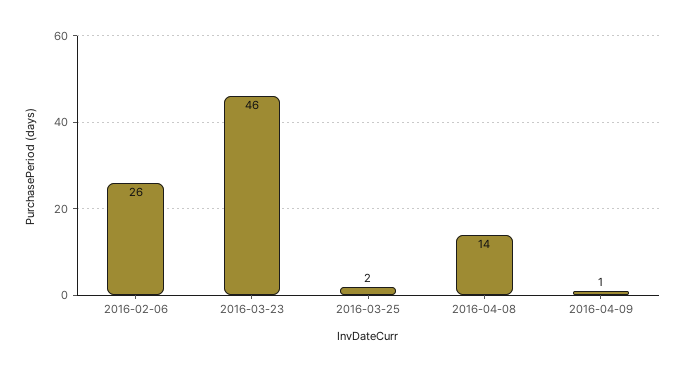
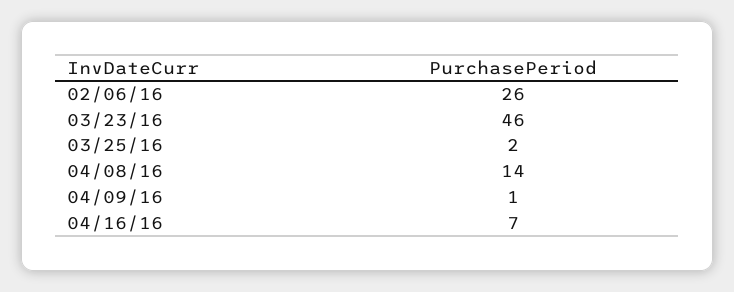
04/16/16: none -> 7

